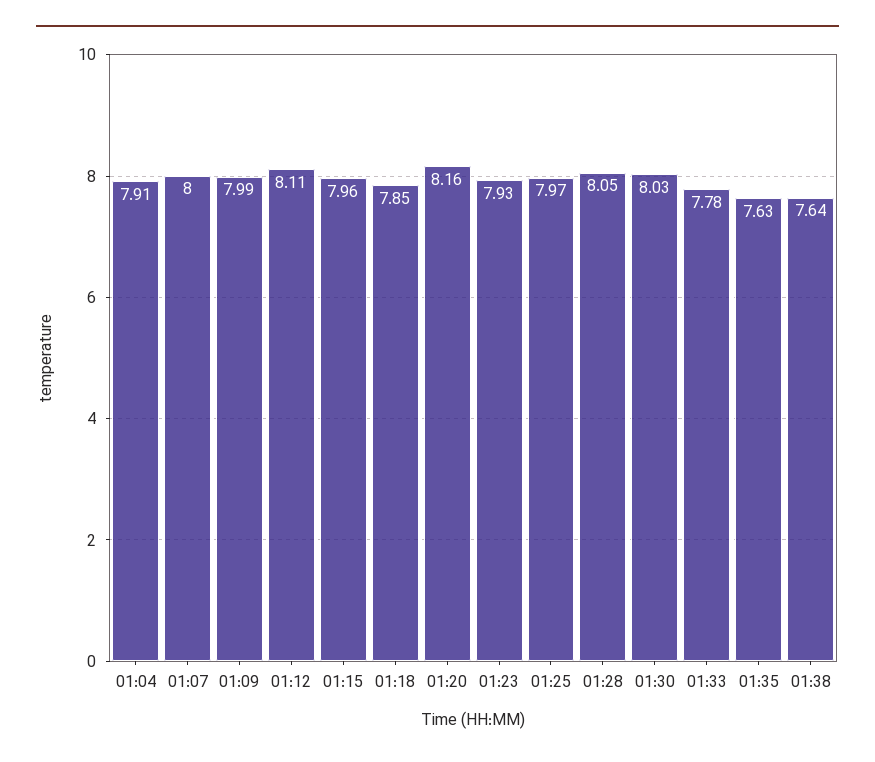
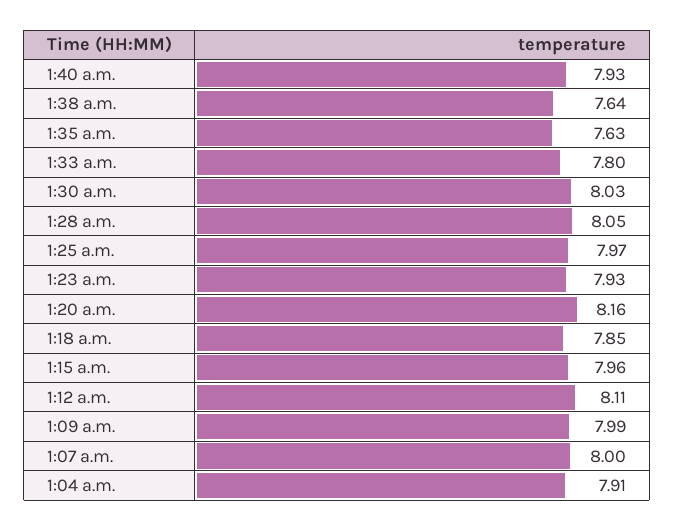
01:33: 7.78 -> 7.8
1:40 a.m.: none -> 7.93

